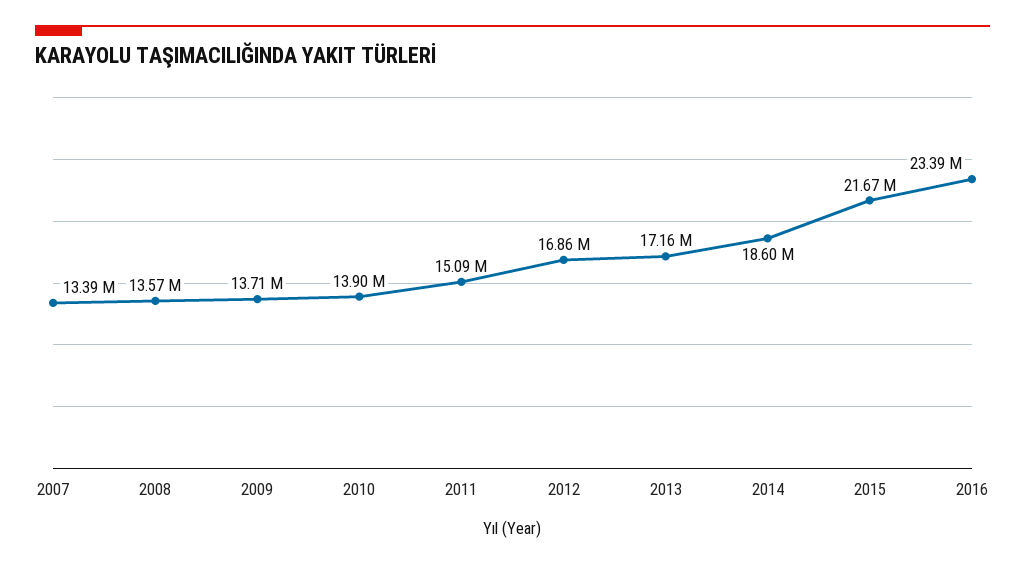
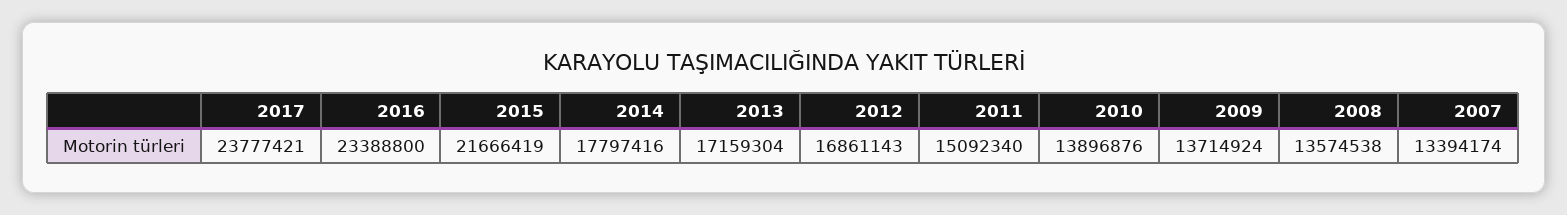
2014: 18600000 -> 17797416
2017: none -> 23777421

